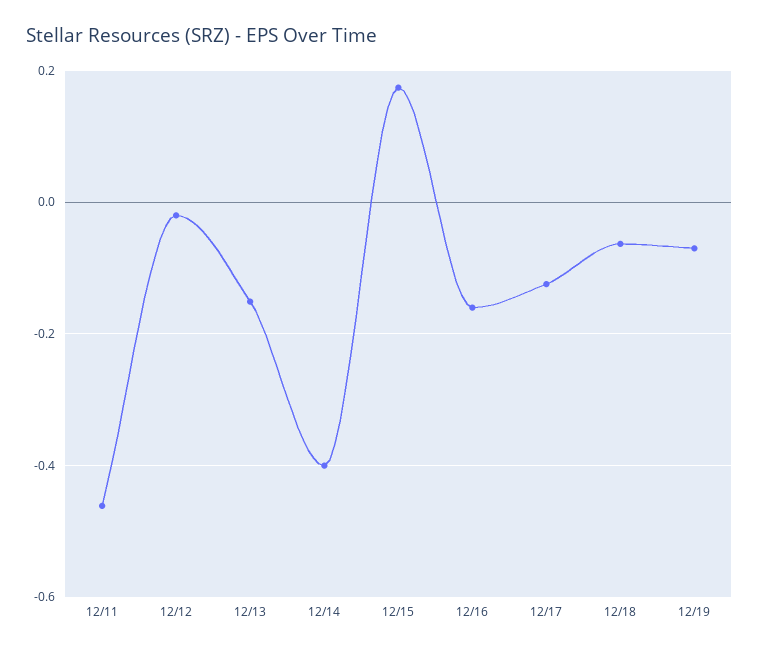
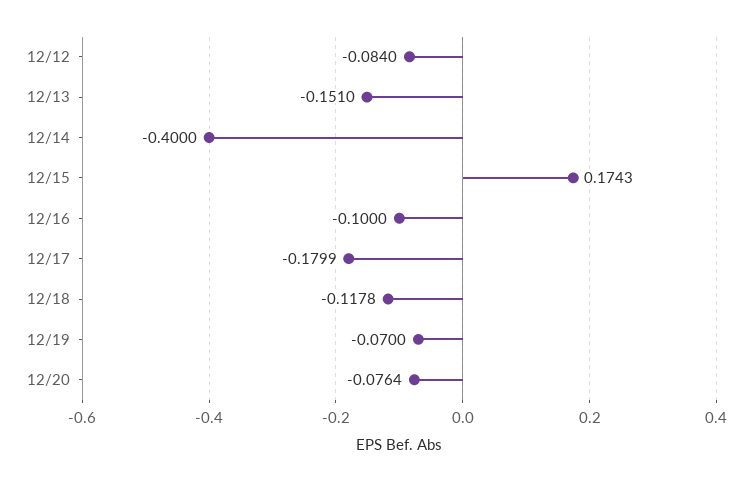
12/11: -0.46 -> none
12/12: -0.02 -> -0.084
12/16: -0.16 -> -0.1
12/17: -0.12 -> -0.1799
12/18: -0.06 -> -0.1178
12/20: none -> -0.0764

